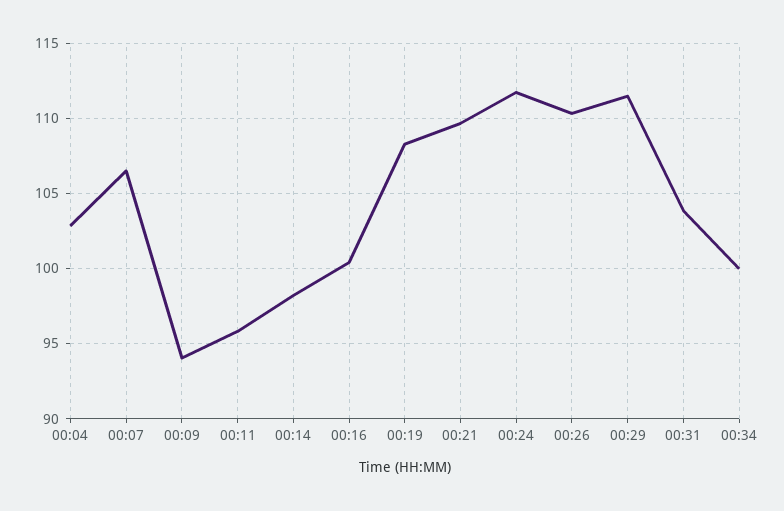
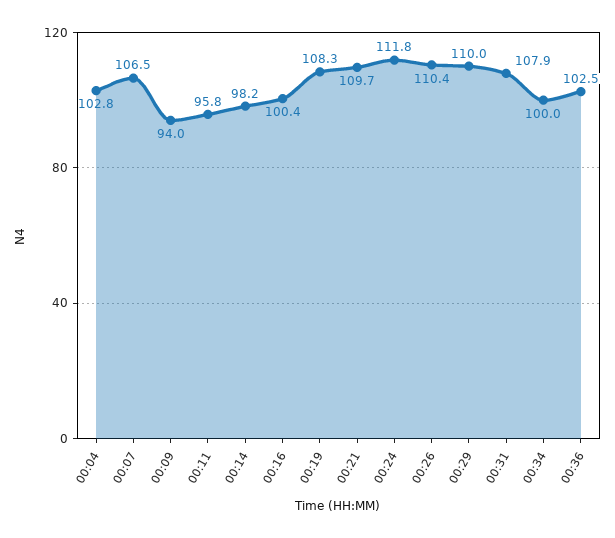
00:29: 111.5 -> 110
00:31: 104 -> 107.9
00:36: none -> 102.5

